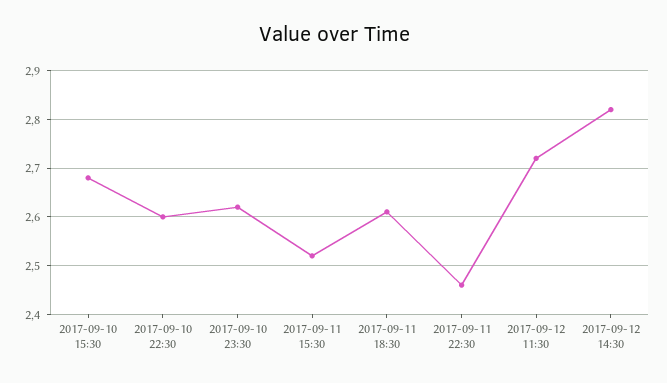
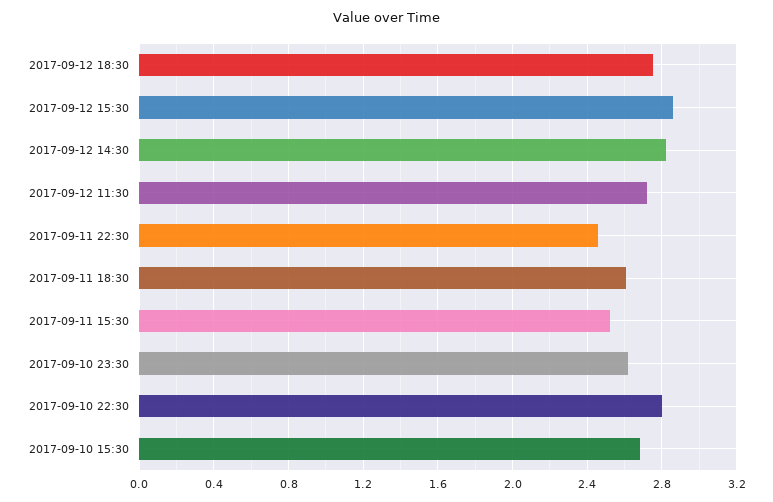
2017-09-10 22:30: 2.6 -> 2.8
2017-09-12 18:30: none -> 2.75
2017-09-12 15:30: none -> 2.85

